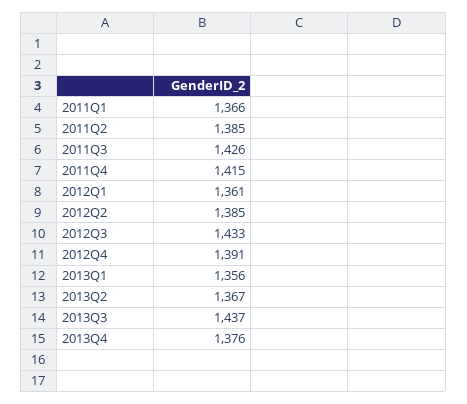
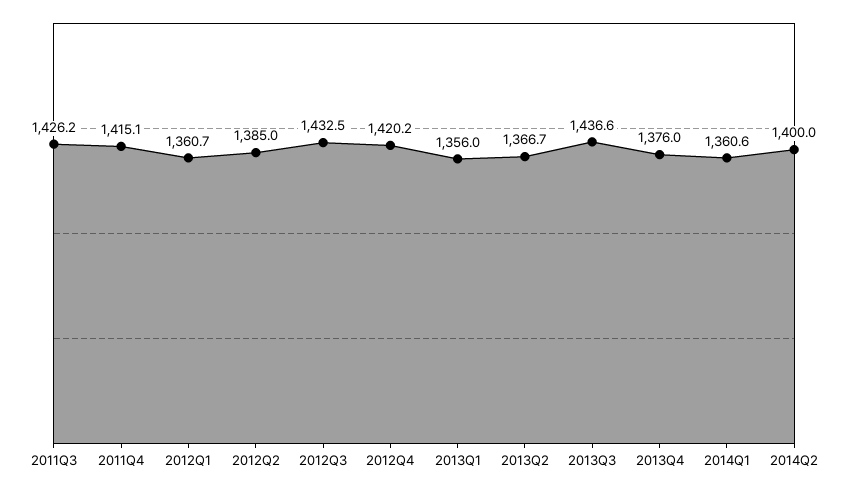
2011Q1: 1366 -> none
2011Q2: 1385 -> none
2012Q4: 1391 -> 1420.2
2014Q1: none -> 1360.6
2014Q2: none -> 1400

